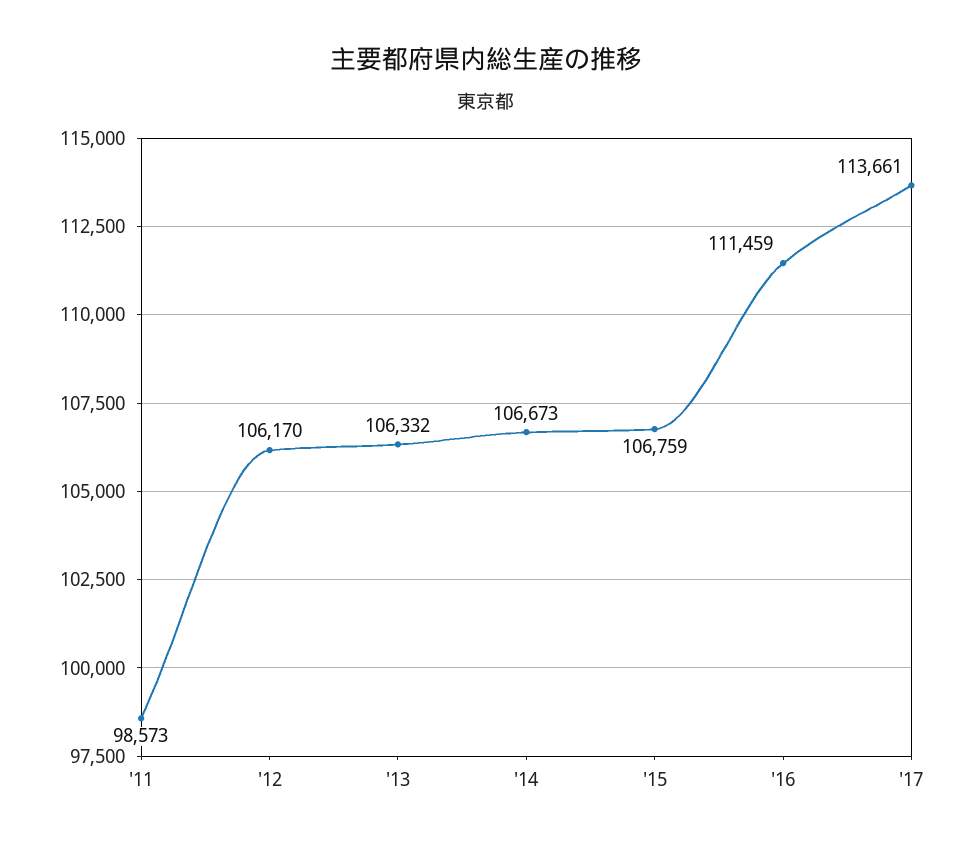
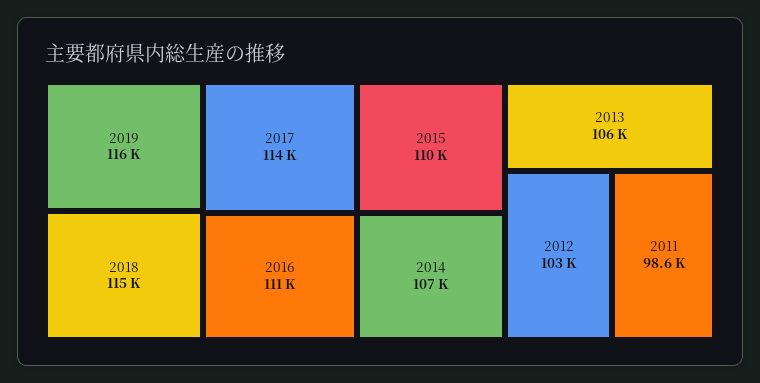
'12: 106170 -> 103000
'15: 106759 -> 110000
2019: none -> 116000
2018: none -> 115000

